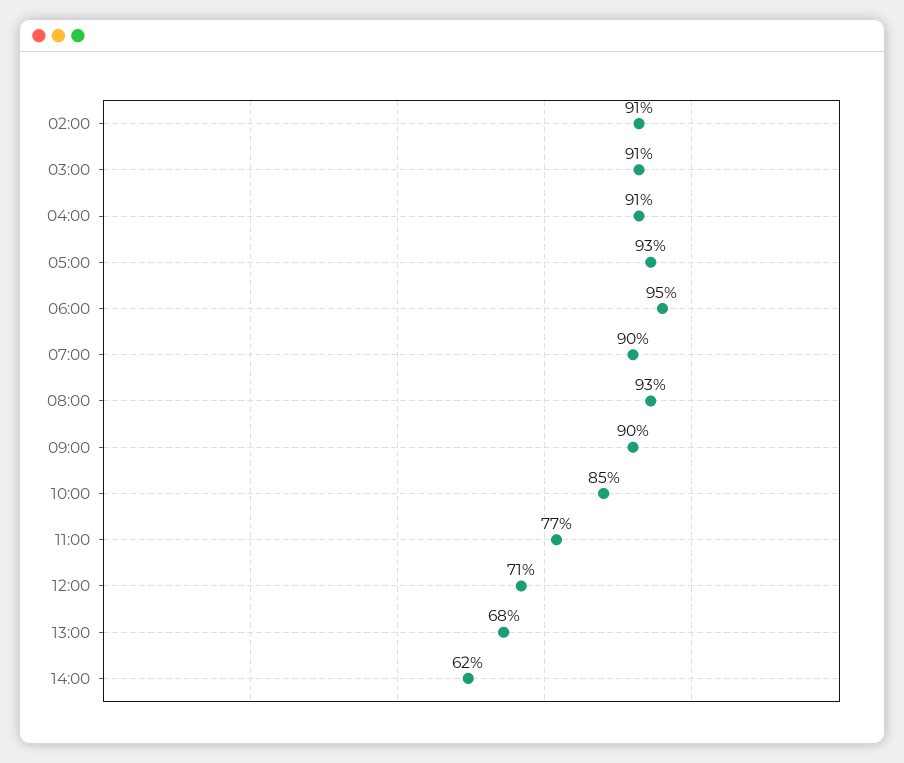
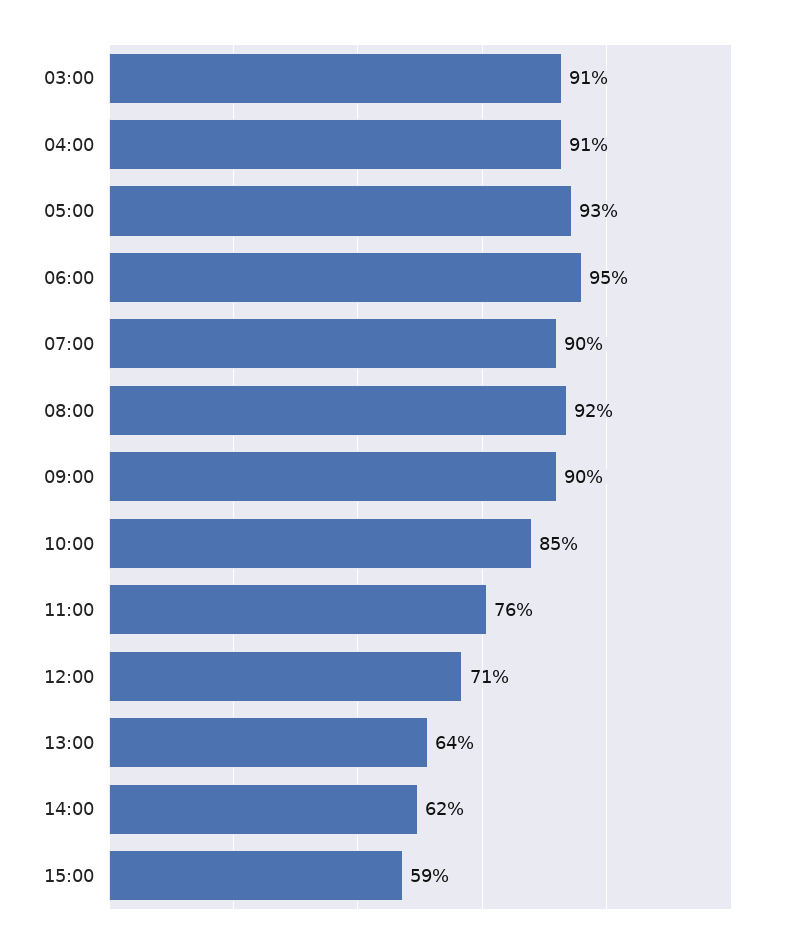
02:00: 91 -> none
08:00: 93 -> 92
11:00: 77 -> 76
13:00: 68 -> 64
15:00: none -> 59

